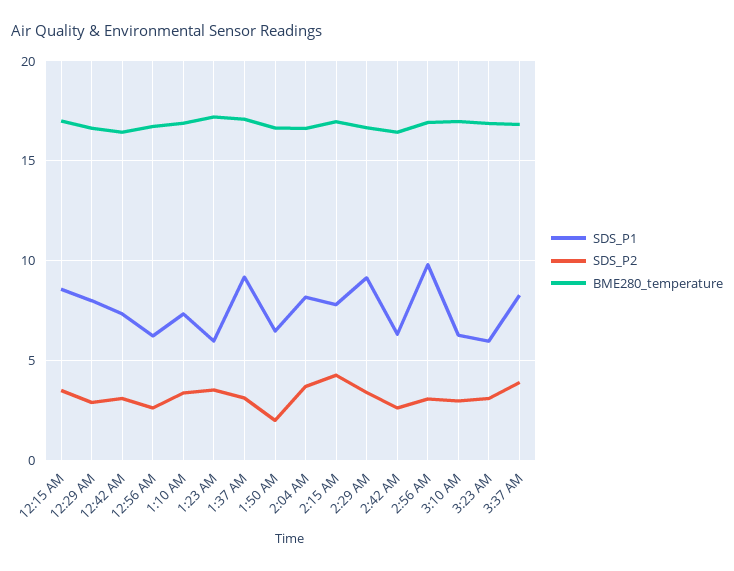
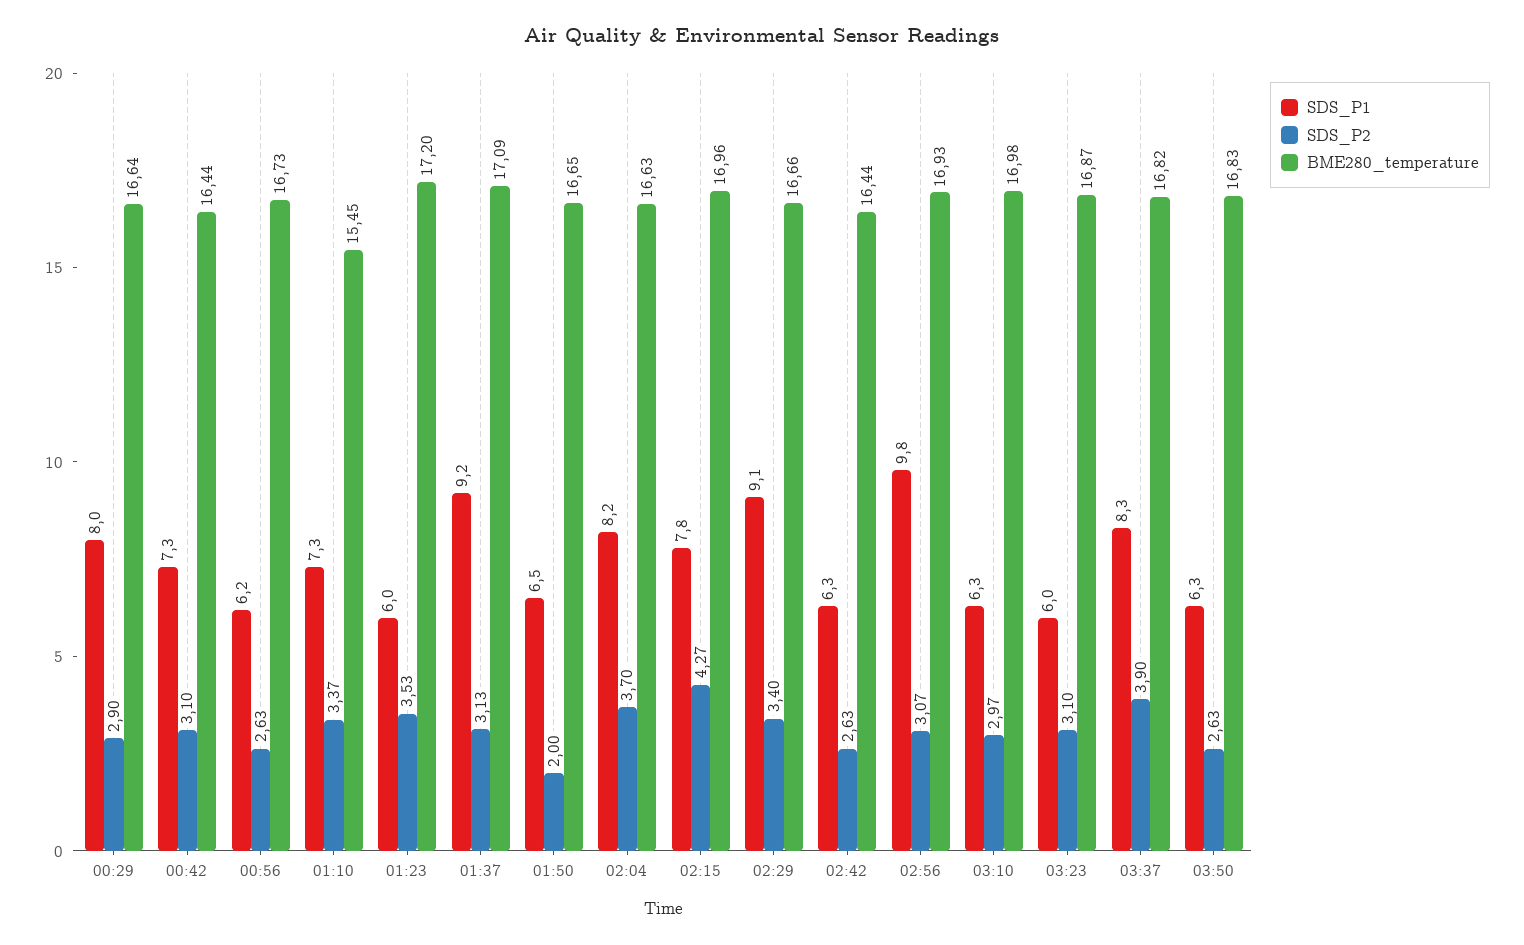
SDS_P1, 12:15 AM: 8.5 -> none
SDS_P2, 12:15 AM: 3.5 -> none
BME280_temperature, 12:15 AM: 17 -> none
BME280_temperature, 1:10 AM: 17 -> 15.45
SDS_P1, 03:50: none -> 6.3
SDS_P2, 03:50: none -> 2.63
BME280_temperature, 03:50: none -> 16.83

